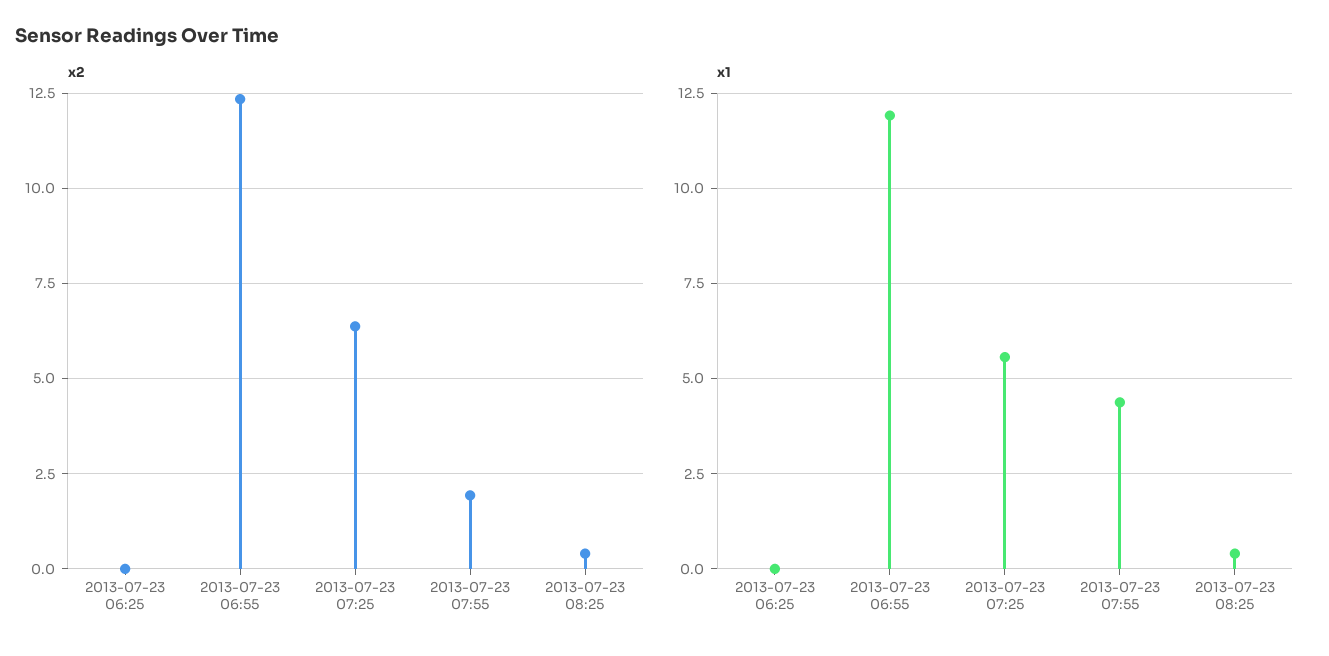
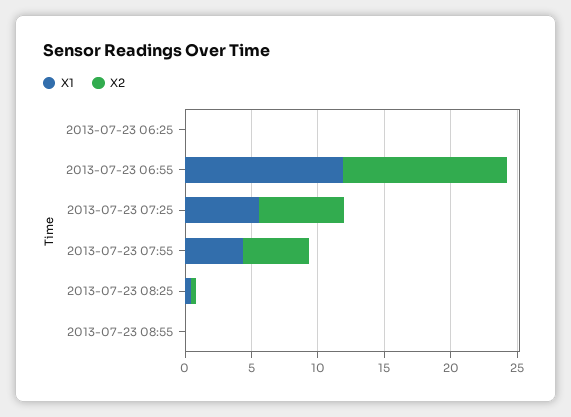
x2, 2013-07-23 07:55: 2 -> 5
x1, 2013-07-23 08:55: none -> 0
x2, 2013-07-23 08:55: none -> 0

